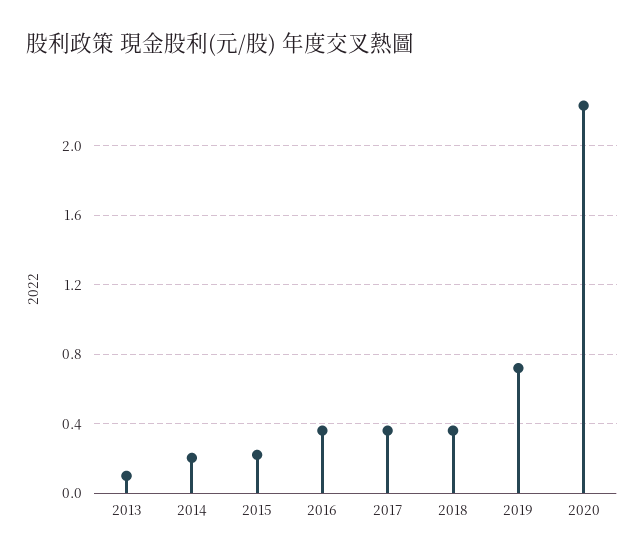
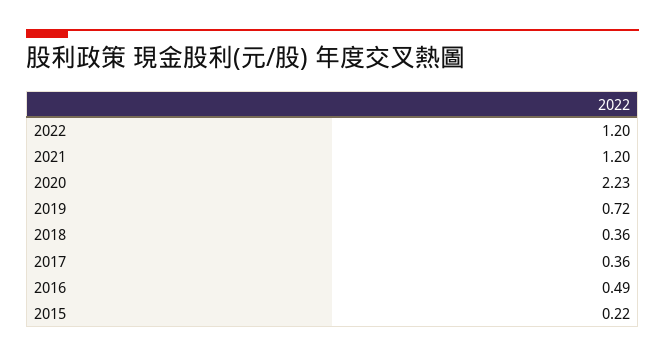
2013: 0.1 -> none
2014: 0.2 -> none
2016: 0.35 -> 0.49
2022: none -> 1.2
2021: none -> 1.2

